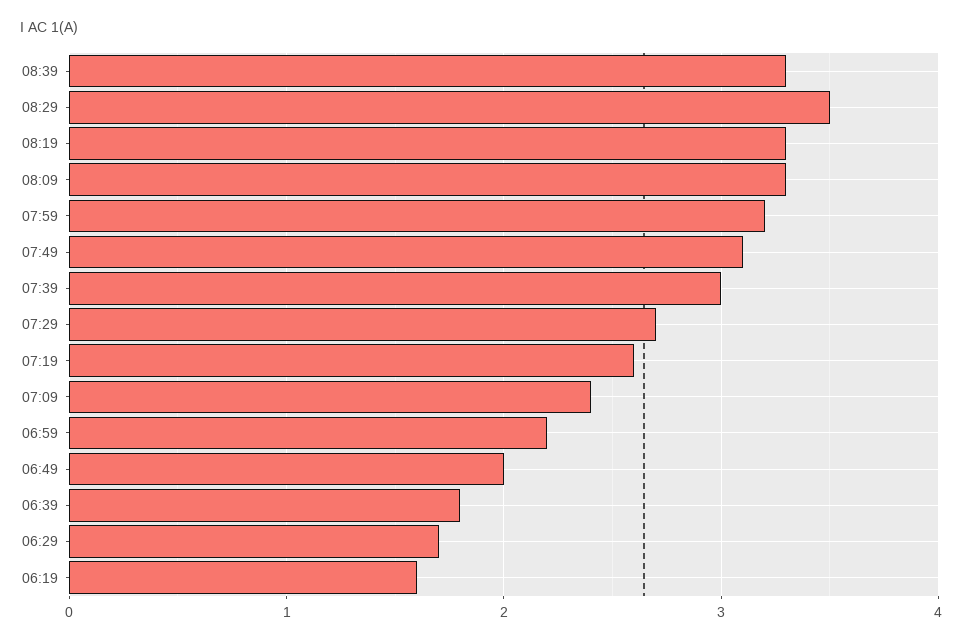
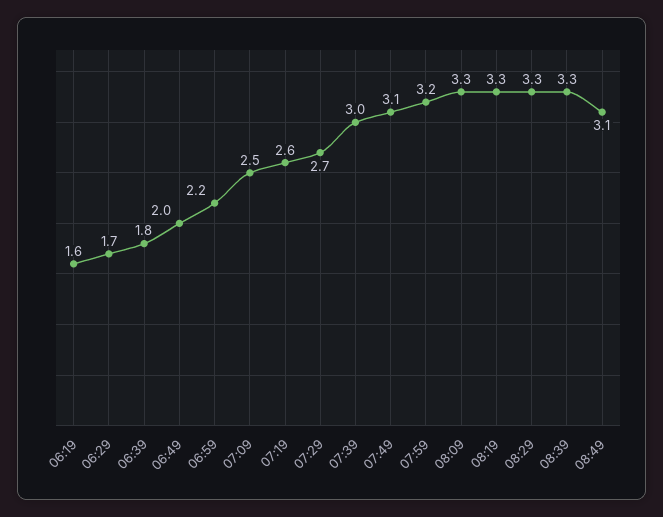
08:29: 3.5 -> 3.3
07:09: 2.4 -> 2.5
08:49: none -> 3.1

